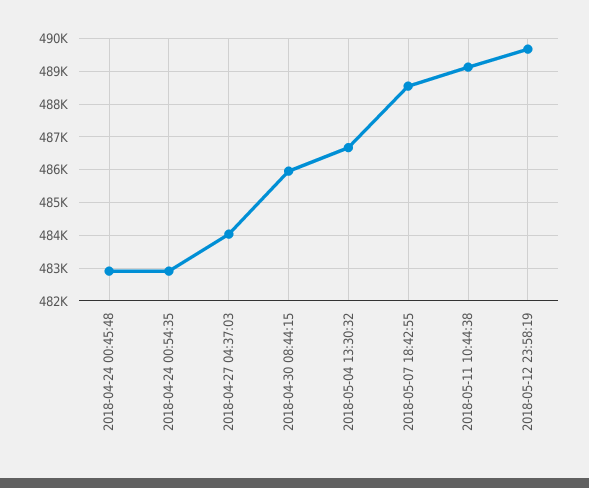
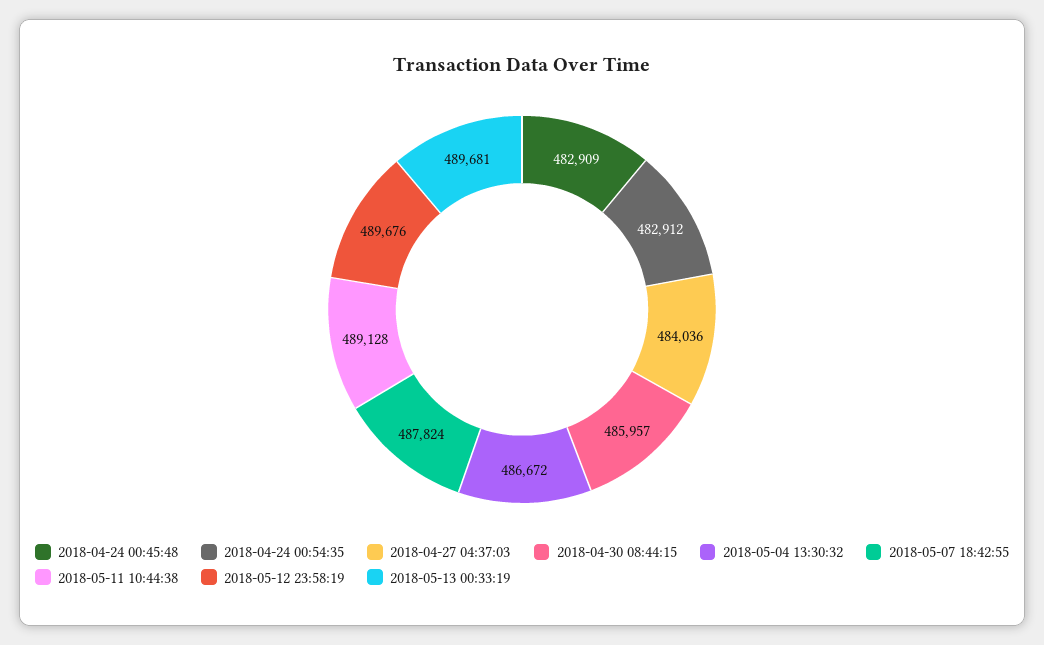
2018-05-07 18:42:55: 488600 -> 487824
2018-05-13 00:33:19: none -> 489681

